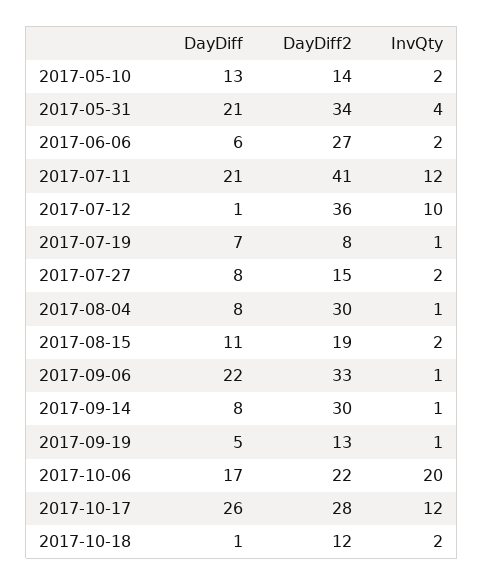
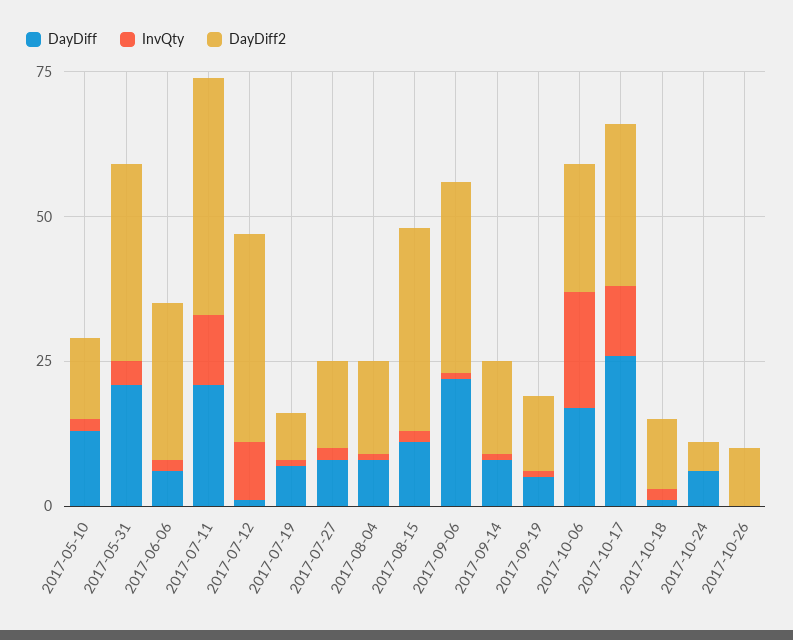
DayDiff2, 2017-08-04: 30 -> 15
DayDiff2, 2017-08-15: 19 -> 35
DayDiff2, 2017-09-14: 30 -> 15
DayDiff, 2017-10-24: none -> 5
InvQty, 2017-10-24: none -> 0
DayDiff2, 2017-10-24: none -> 5
DayDiff, 2017-10-26: none -> 0
InvQty, 2017-10-26: none -> 0
DayDiff2, 2017-10-26: none -> 10

